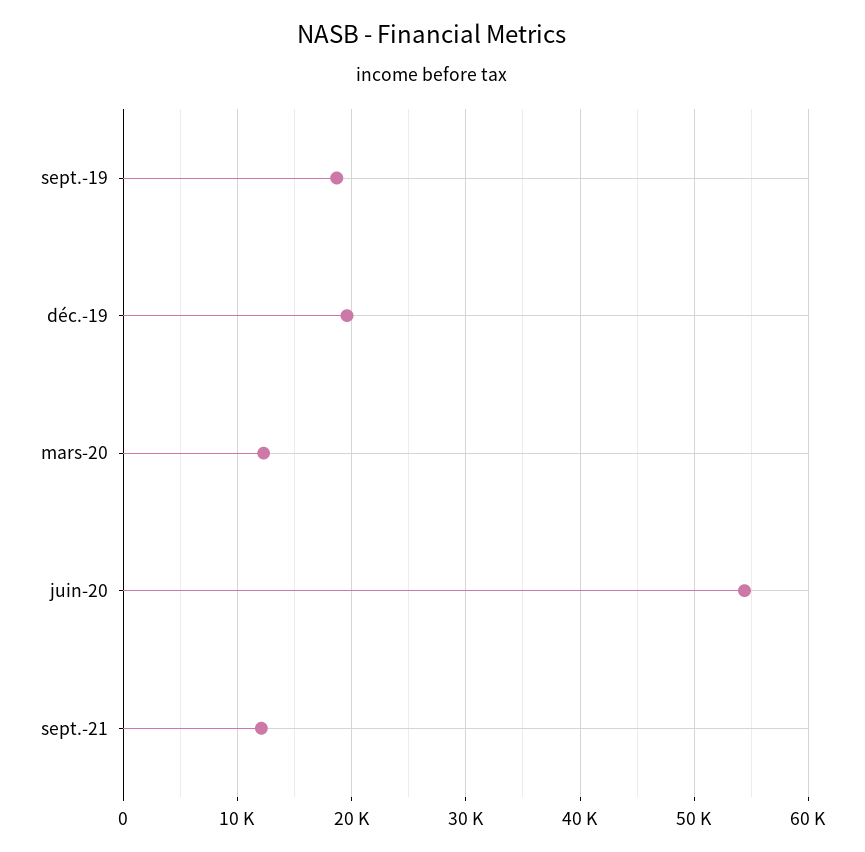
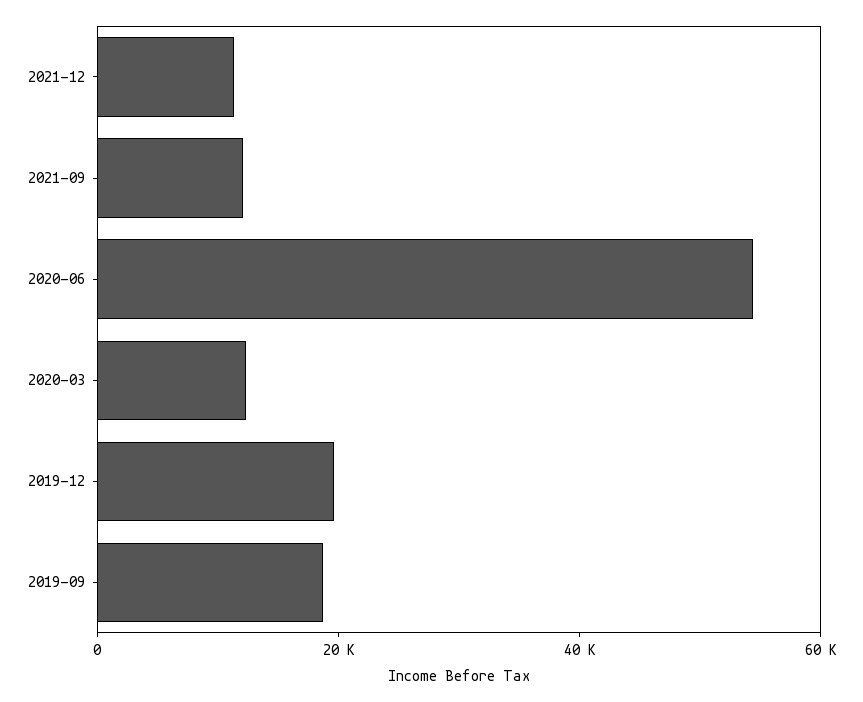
2021-12: none -> 10000

